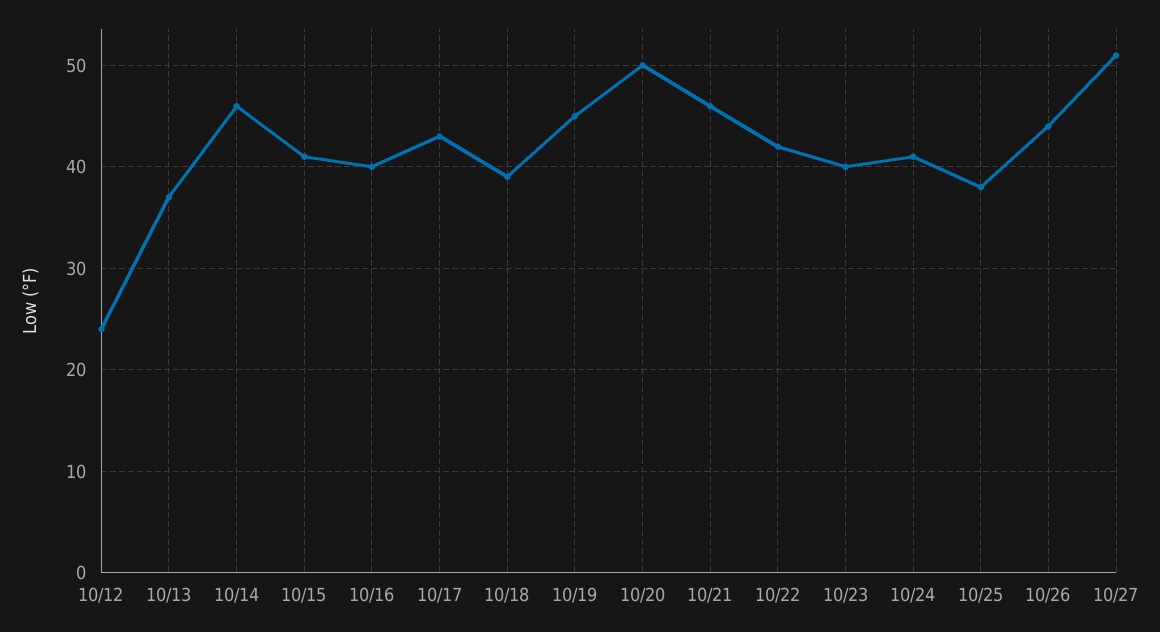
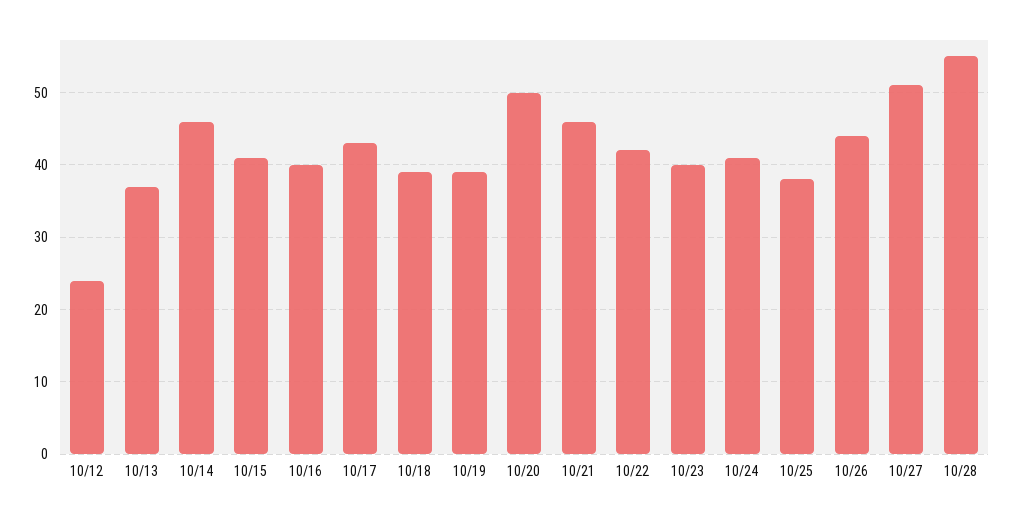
10/19: 45 -> 39
10/28: none -> 55

